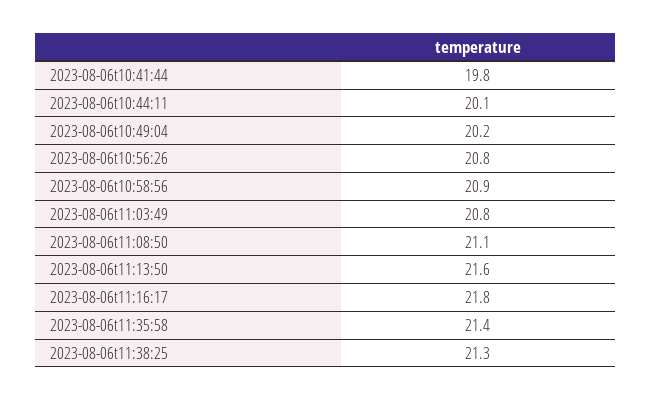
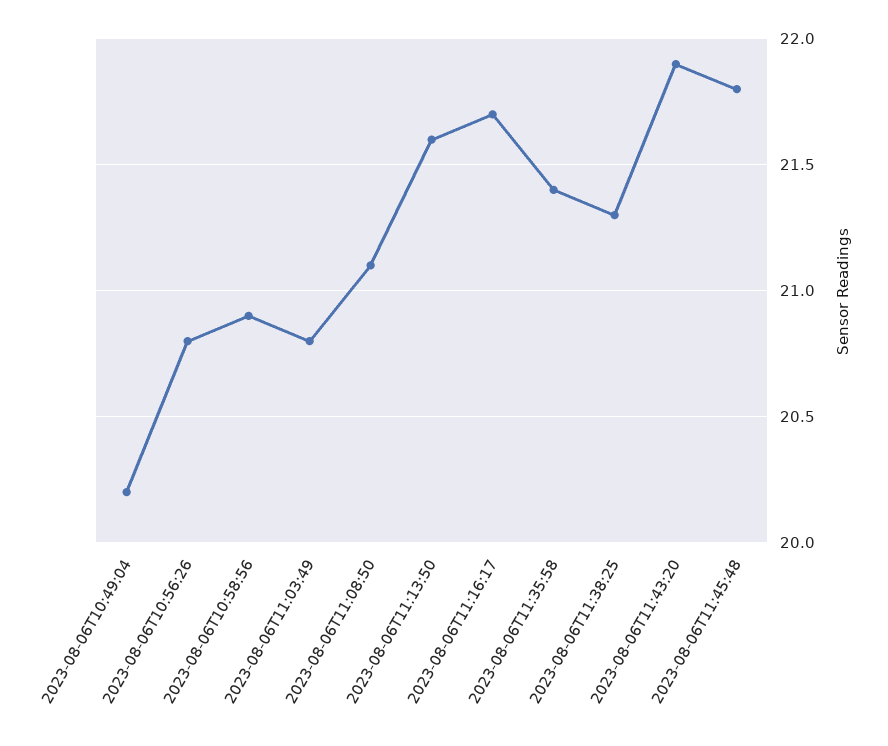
2023-08-06t10:41:44: 19.8 -> none
2023-08-06t10:44:11: 20.1 -> none
2023-08-06t11:16:17: 21.8 -> 21.7
2023-08-06T11:43:20: none -> 21.9
2023-08-06T11:45:48: none -> 21.8

